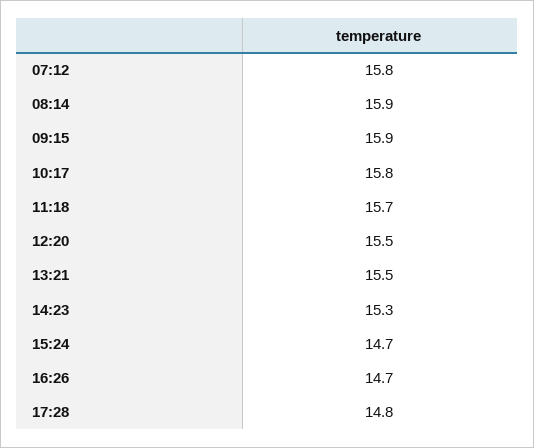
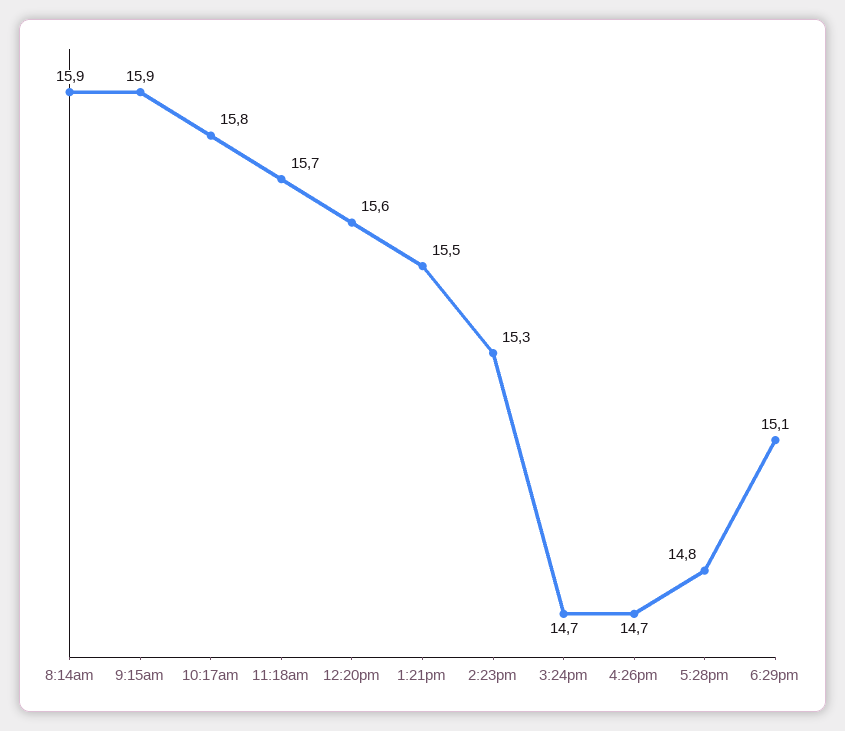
07:12: 15.8 -> none
12:20: 15.5 -> 15.6
6:29pm: none -> 15.1

